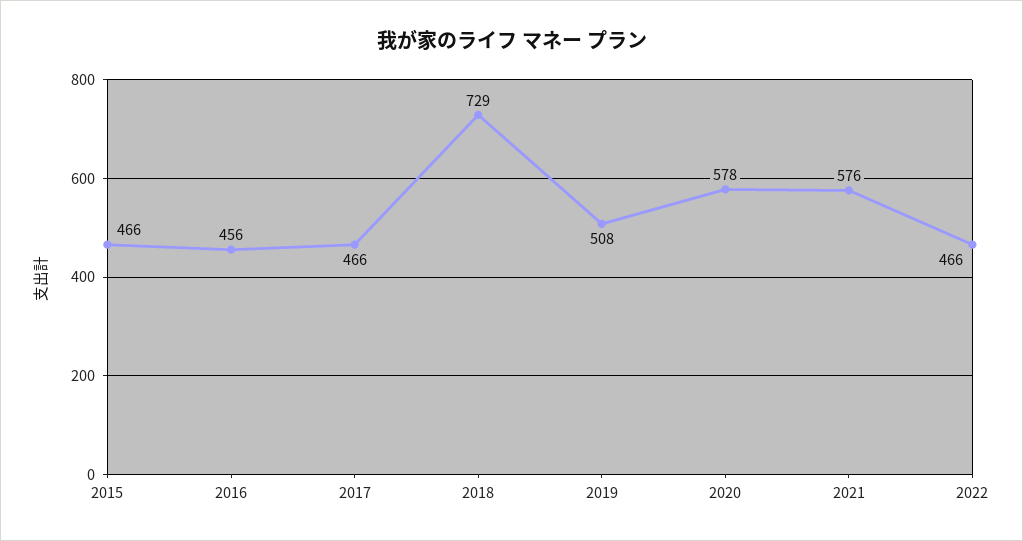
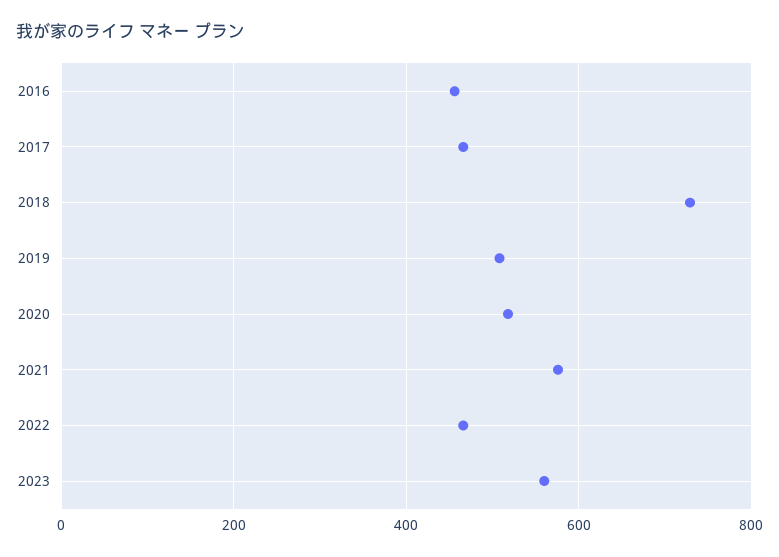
2015: 466 -> none
2020: 578 -> 520
2023: none -> 560

